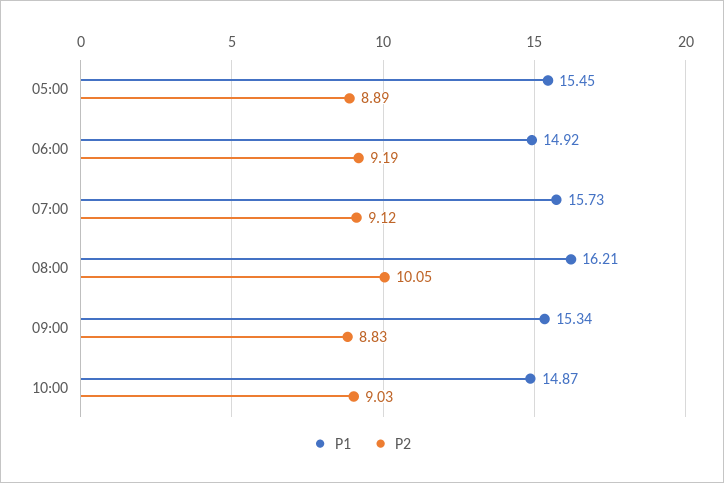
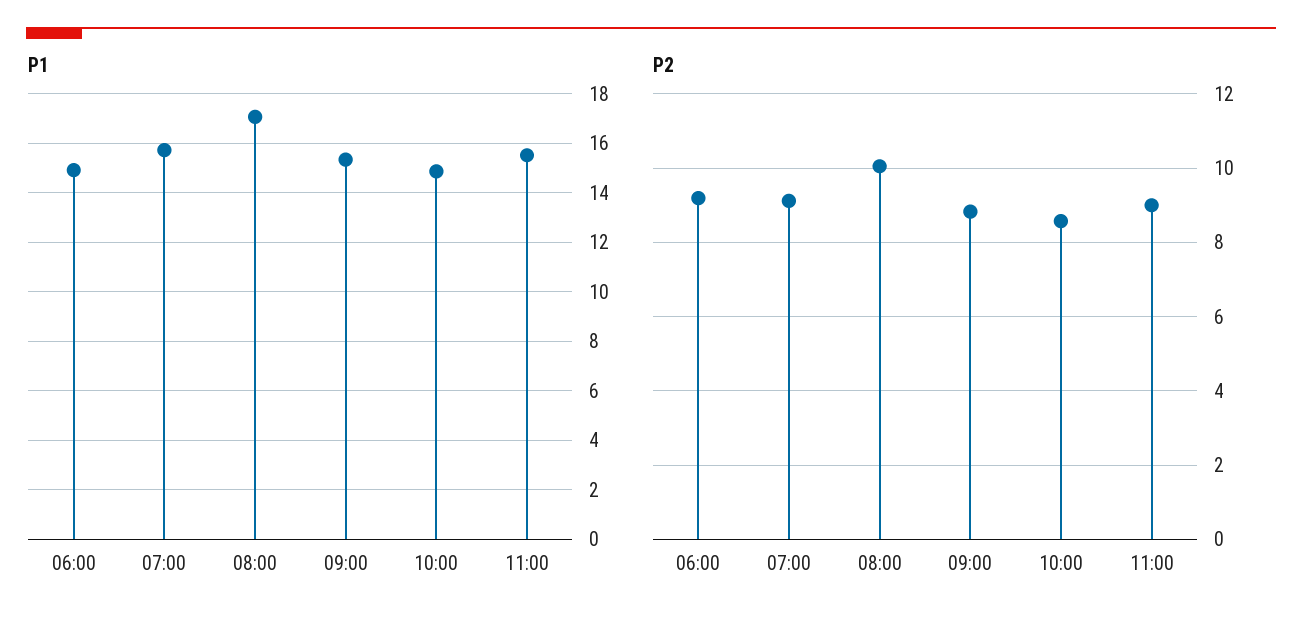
P1, 05:00: 15.45 -> none
P2, 05:00: 8.89 -> none
P1, 08:00: 16.21 -> 17
P2, 10:00: 9.03 -> 8.6
P1, 11:00: none -> 15.5
P2, 11:00: none -> 9

